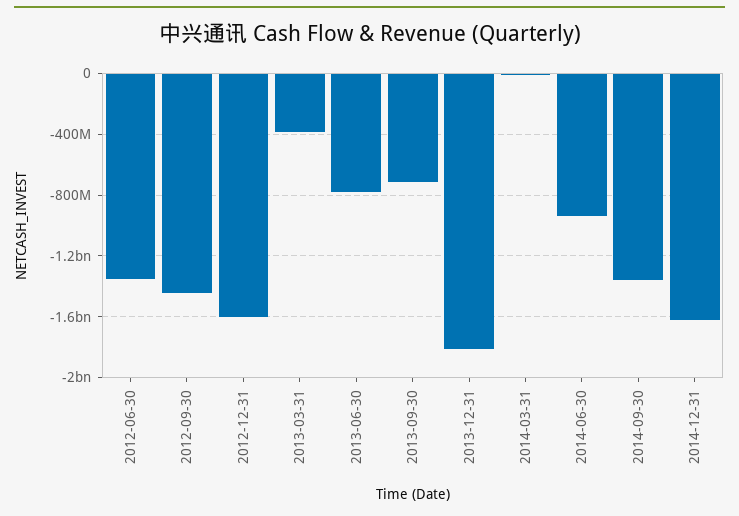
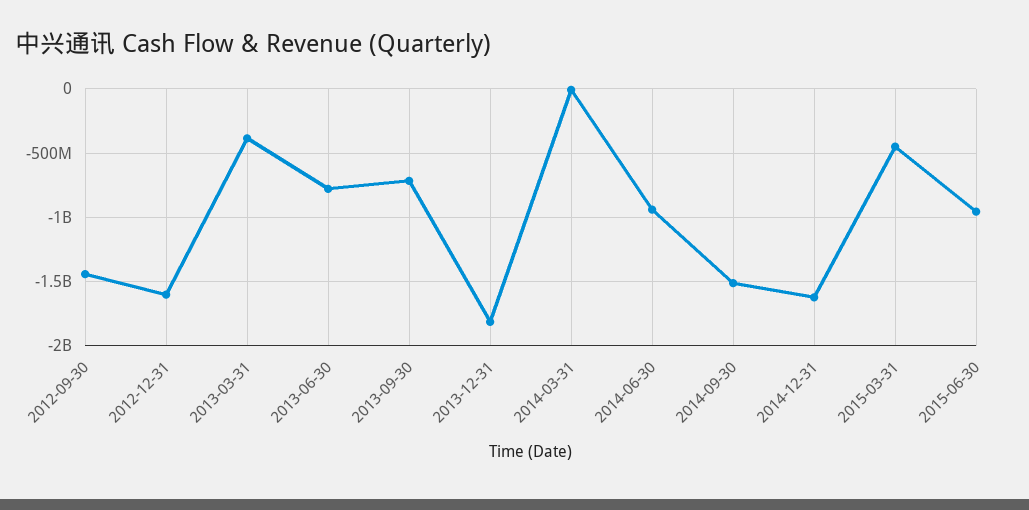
2012-06-30: -1350000000 -> none
2014-09-30: -1350000000 -> -1500000000
2015-03-31: none -> -450000000
2015-06-30: none -> -950000000

